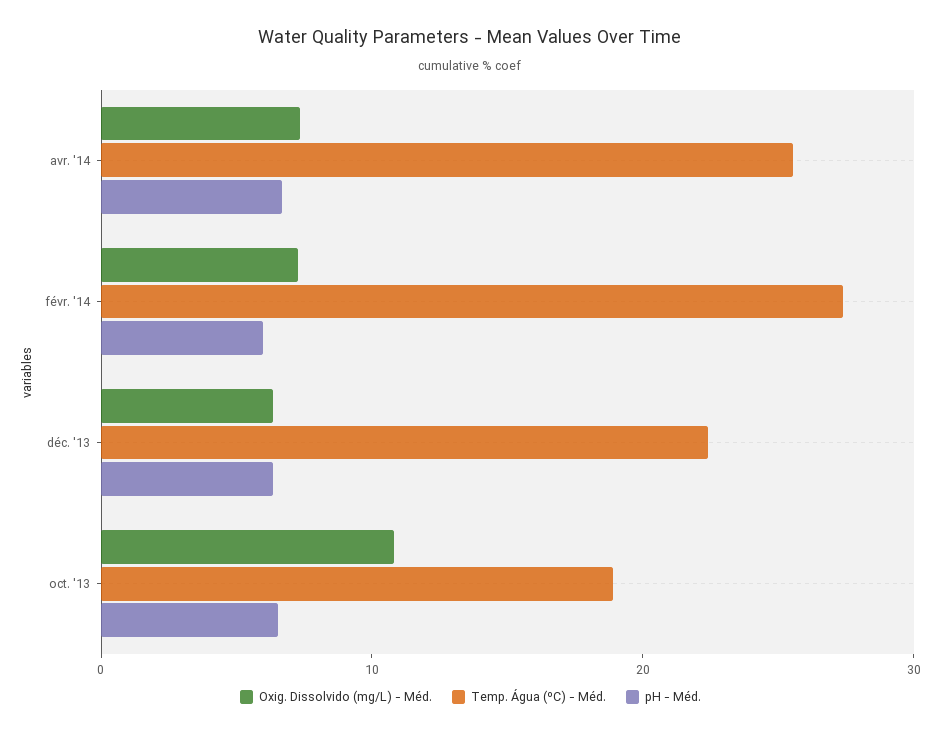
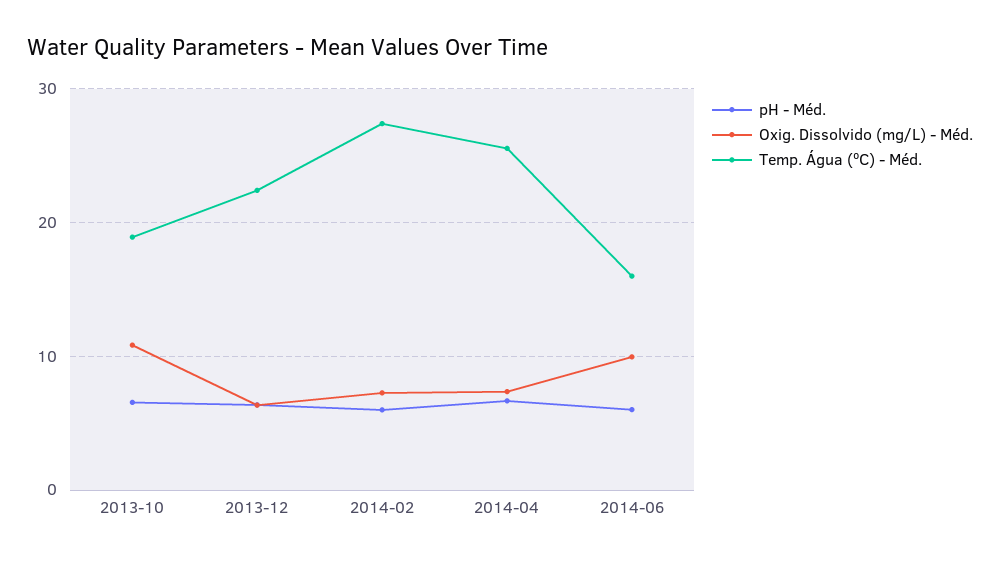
pH - Méd., 2014-06: none -> 6
Oxig. Dissolvido (mg/L) - Méd., 2014-06: none -> 10
Temp. Água (ºC) - Méd., 2014-06: none -> 16

